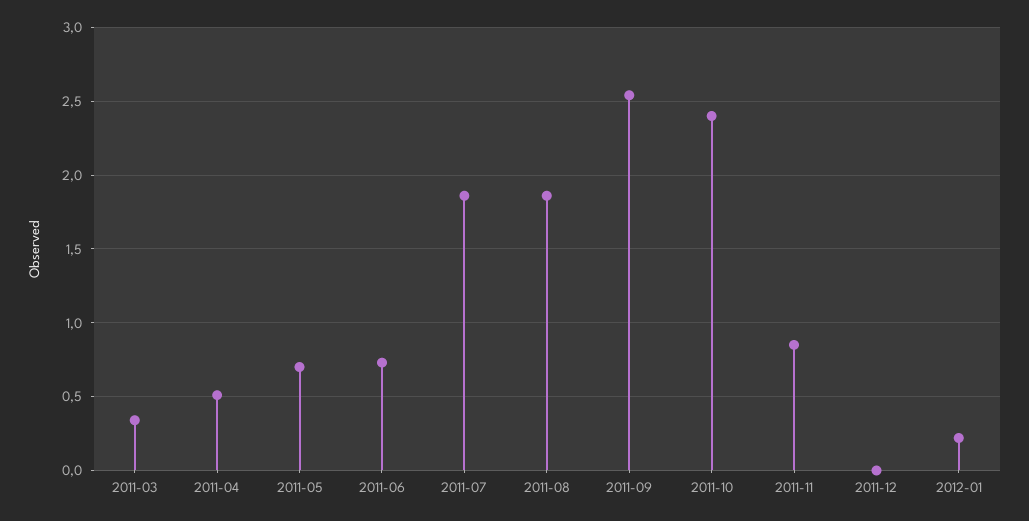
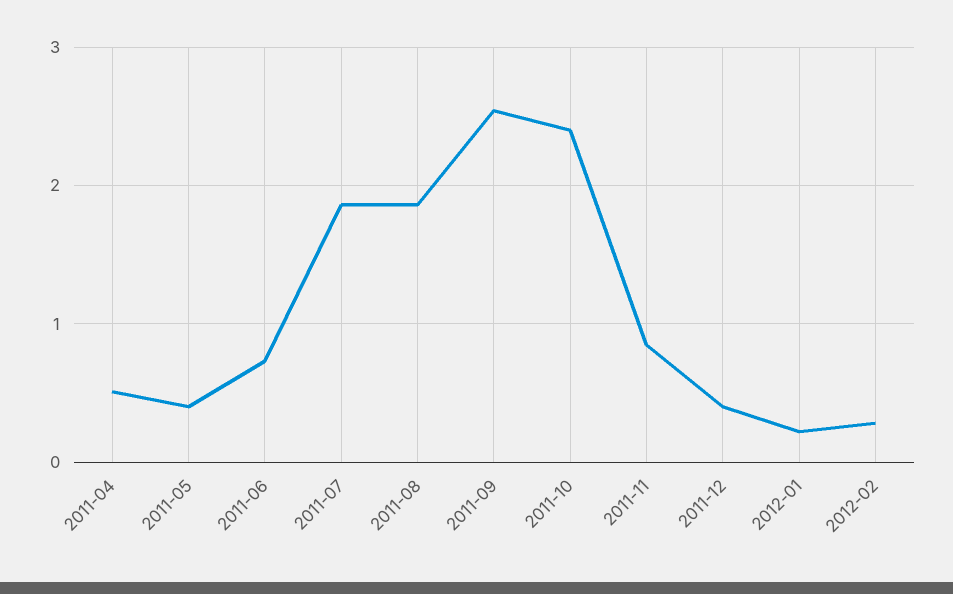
2011-03: 0.35 -> none
2011-05: 0.7 -> 0.4
2011-12: 0 -> 0.4
2012-02: none -> 0.3

